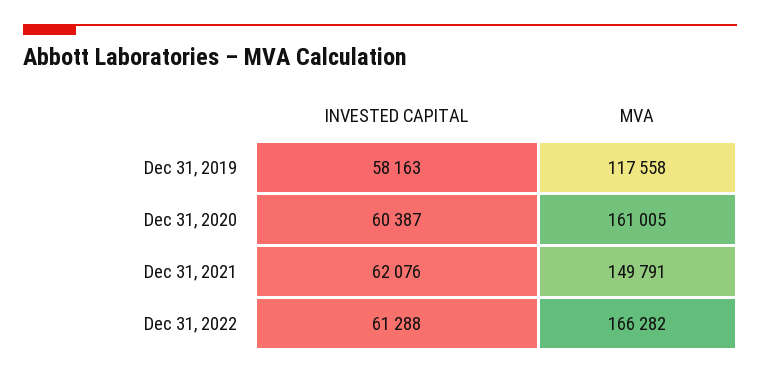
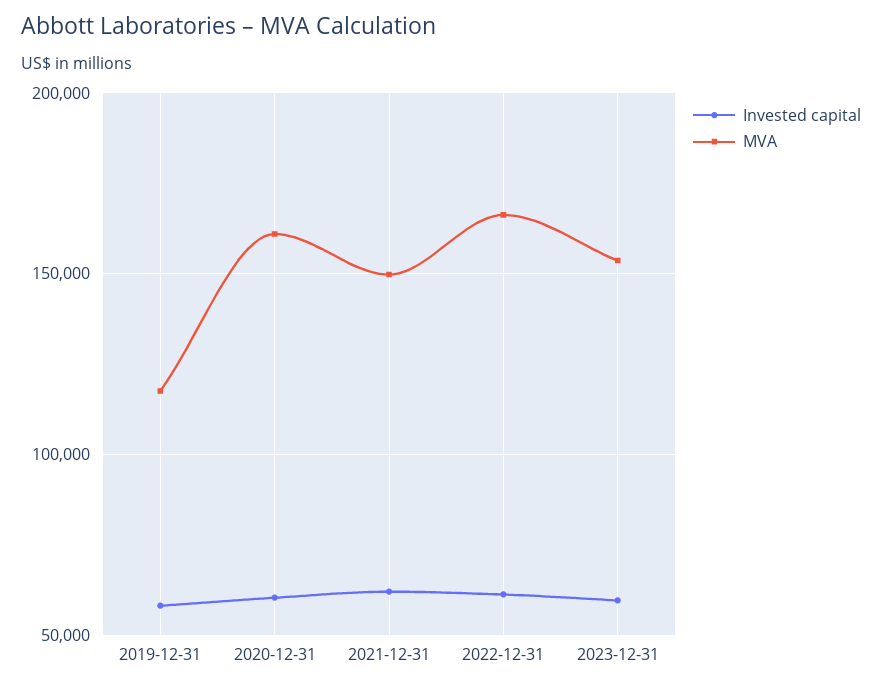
INVESTED CAPITAL, 2023-12-31: none -> 60000
MVA, 2023-12-31: none -> 155000

